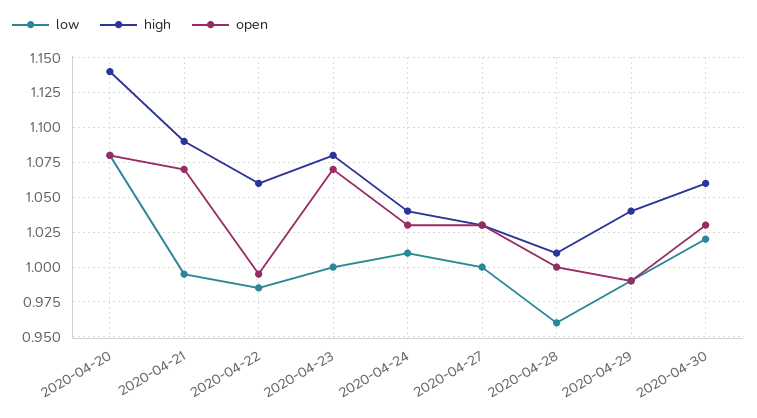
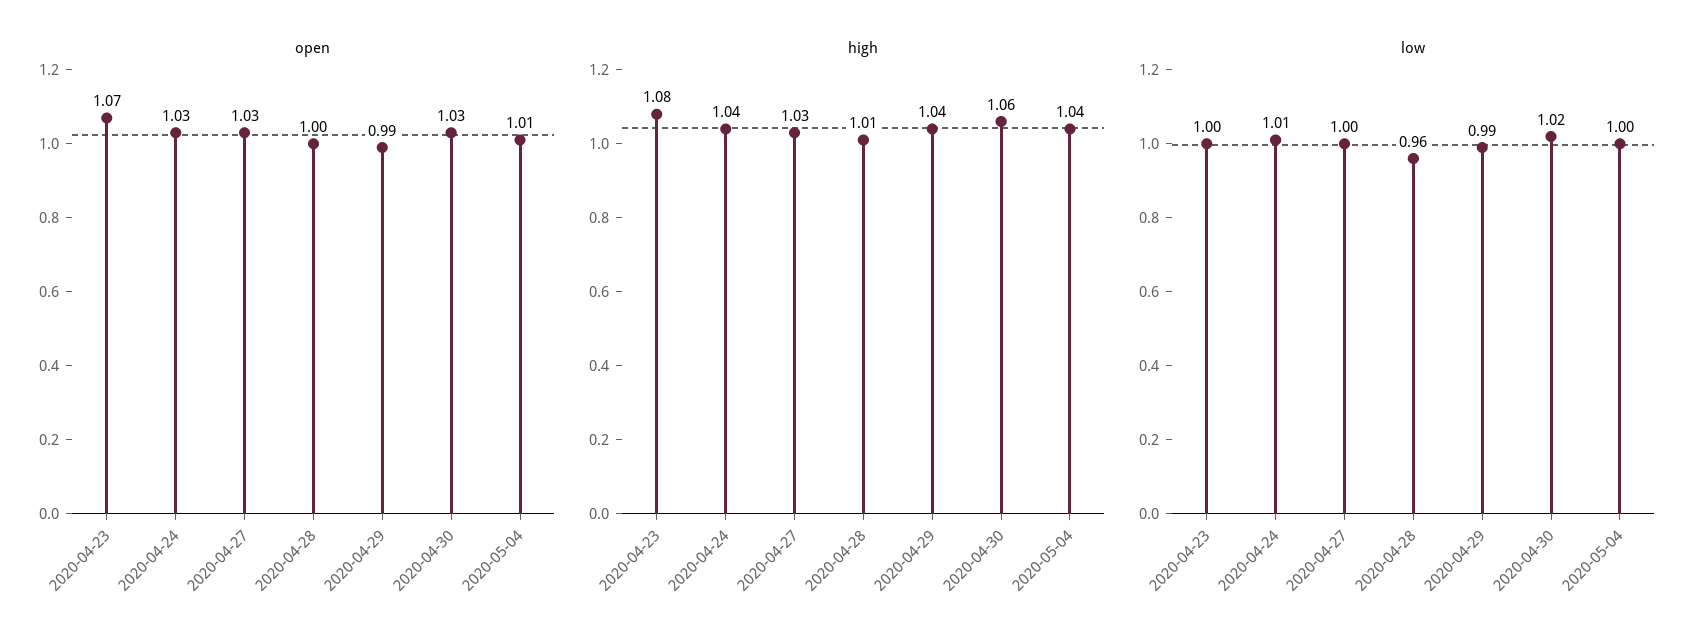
low, 2020-04-20: 1.08 -> none
high, 2020-04-20: 1.14 -> none
open, 2020-04-20: 1.08 -> none
low, 2020-04-21: 0.995 -> none
high, 2020-04-21: 1.09 -> none
open, 2020-04-21: 1.07 -> none
low, 2020-04-22: 0.985 -> none
high, 2020-04-22: 1.06 -> none
open, 2020-04-22: 0.995 -> none
open, 2020-05-04: none -> 1.01
high, 2020-05-04: none -> 1.04
low, 2020-05-04: none -> 1

